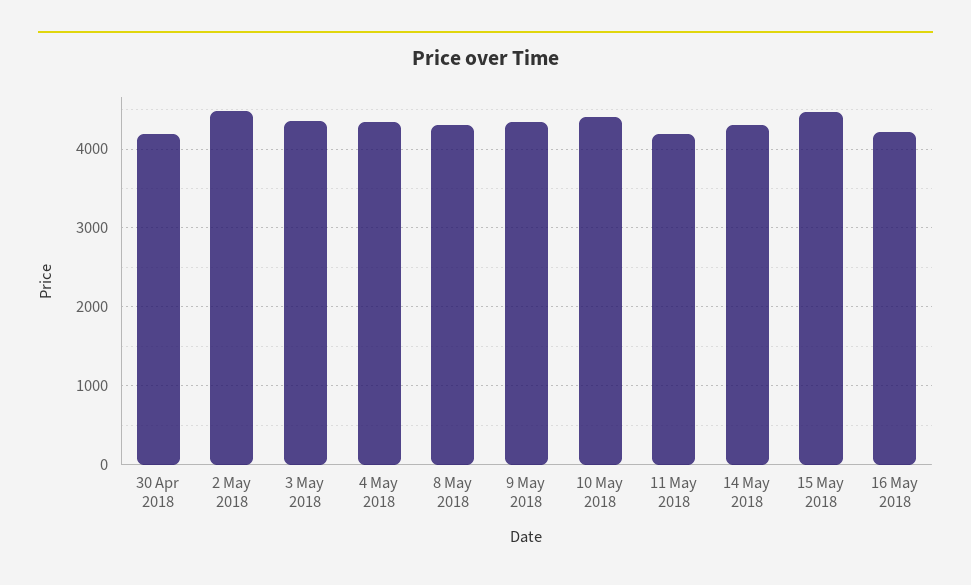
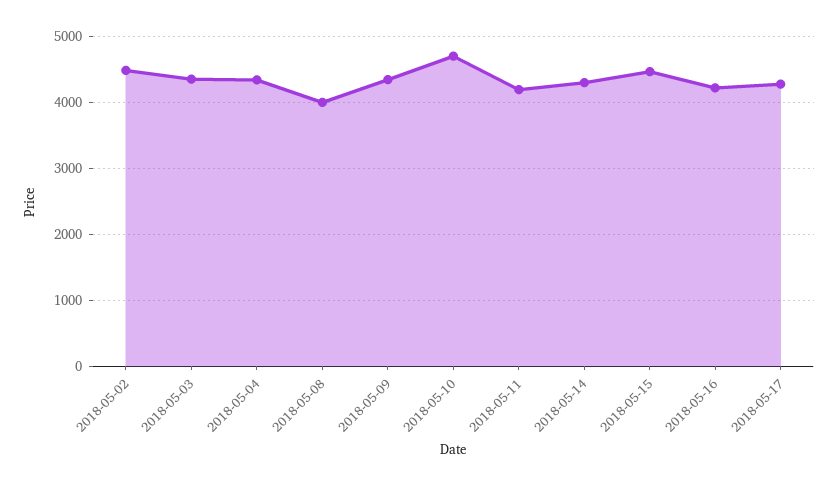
30 Apr 2018: 4200 -> none
8 May 2018: 4300 -> 4000
10 May 2018: 4400 -> 4700
2018-05-17: none -> 4300

